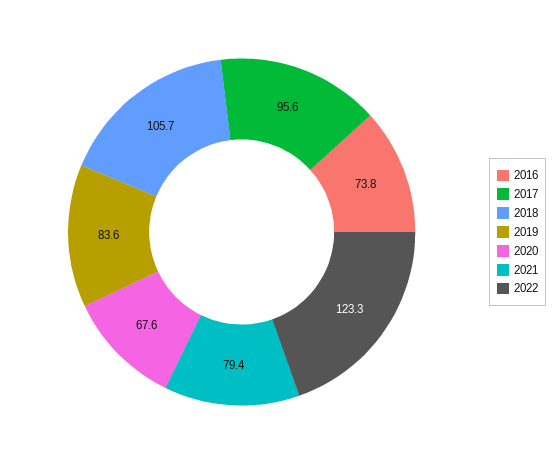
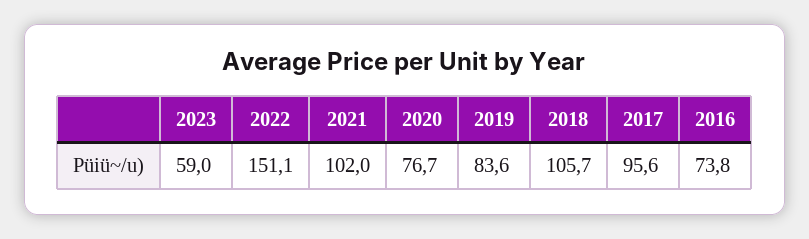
2020: 67.6 -> 76.7
2021: 79.4 -> 102
2022: 123.3 -> 151.1
2023: none -> 59

